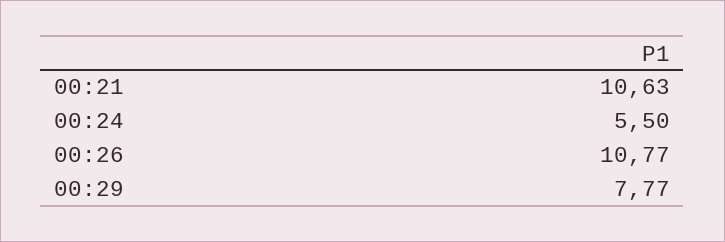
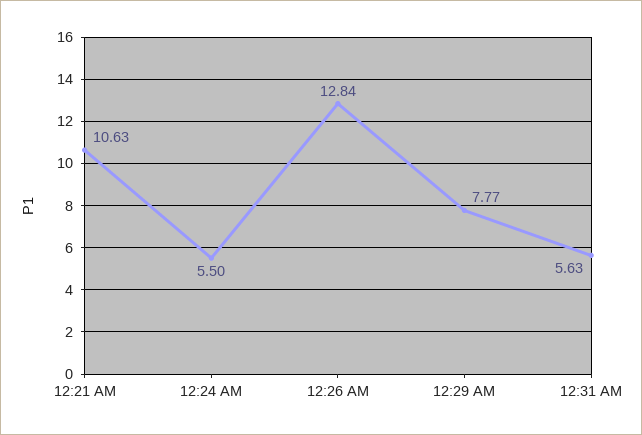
00:26: 10.77 -> 12.84
12:31 AM: none -> 5.63

